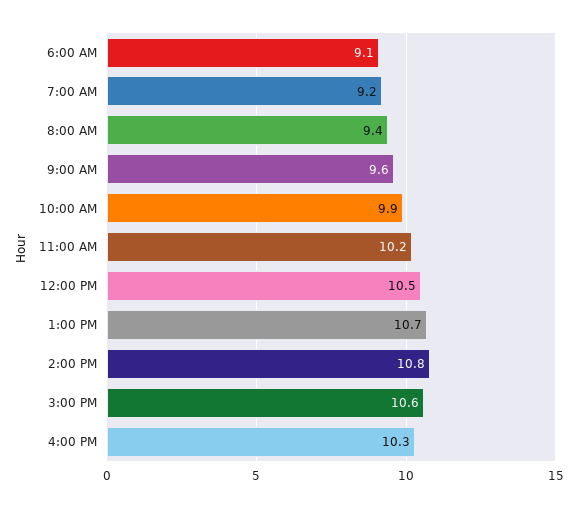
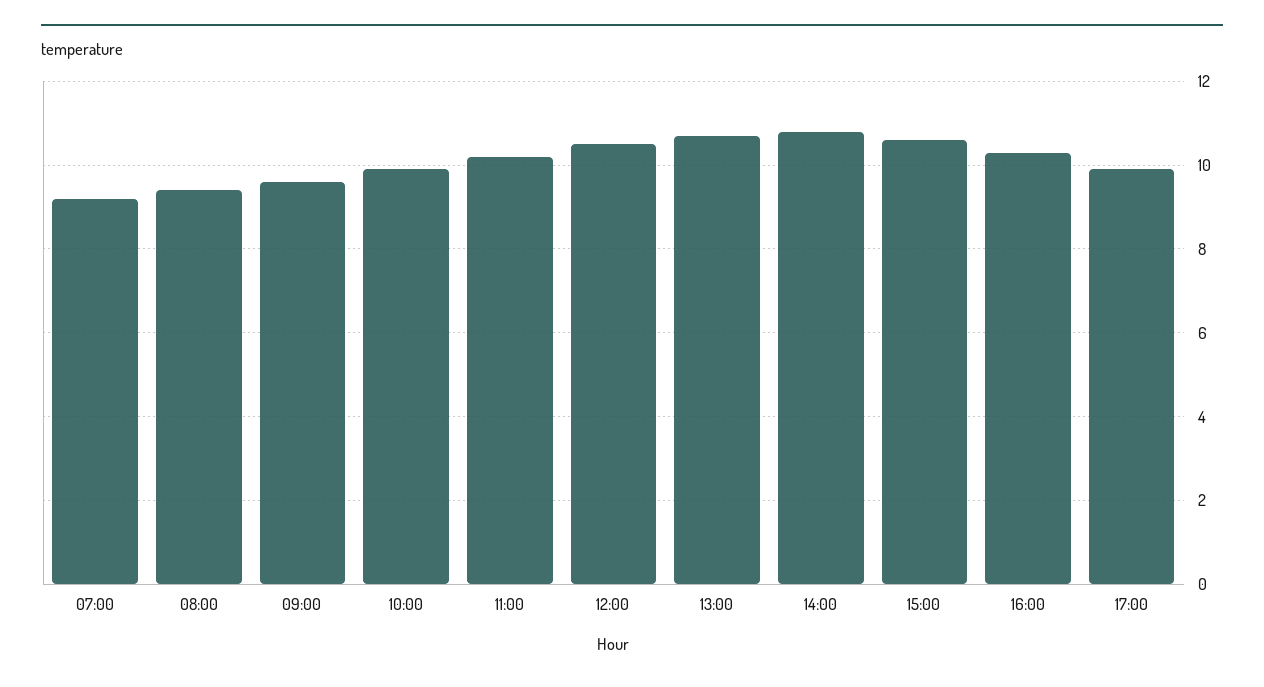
6:00 AM: 9.1 -> none
17:00: none -> 10

